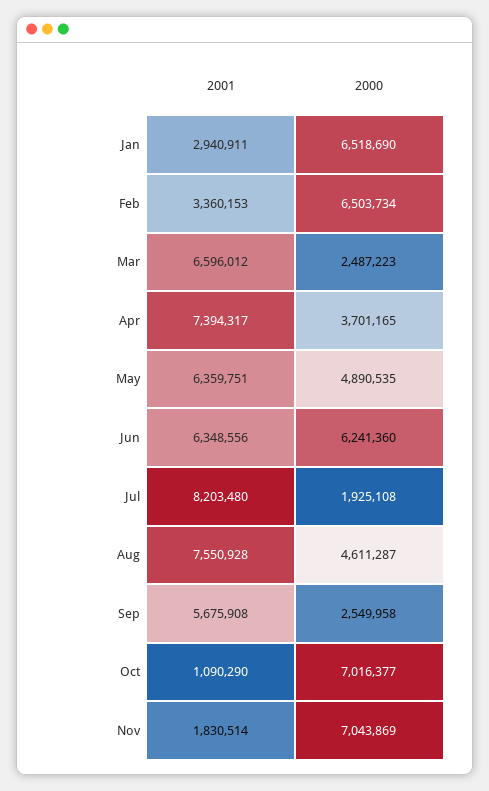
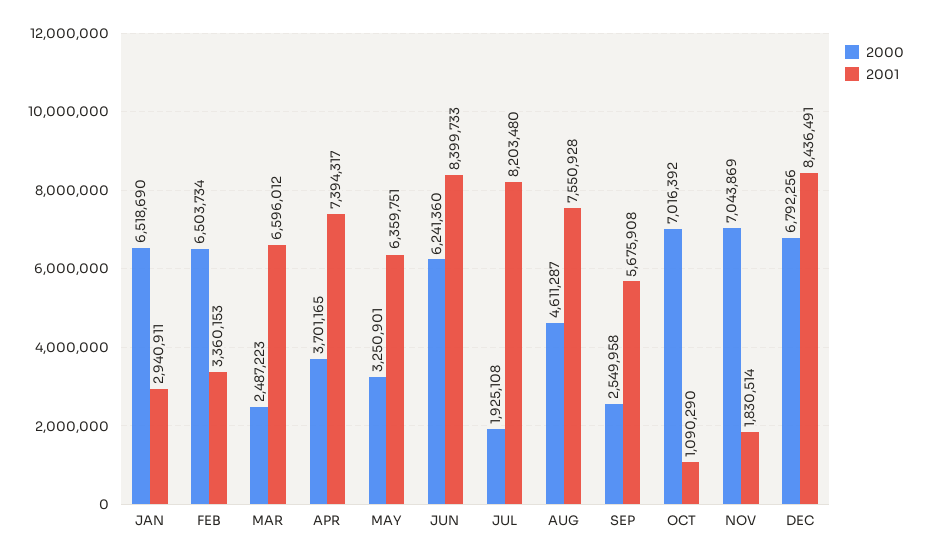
2000, May: 4890535 -> 3250901
2001, Jun: 6348556 -> 8399733
2000, Oct: 7016377 -> 7016392
2000, DEC: none -> 6792256
2001, DEC: none -> 8436491

